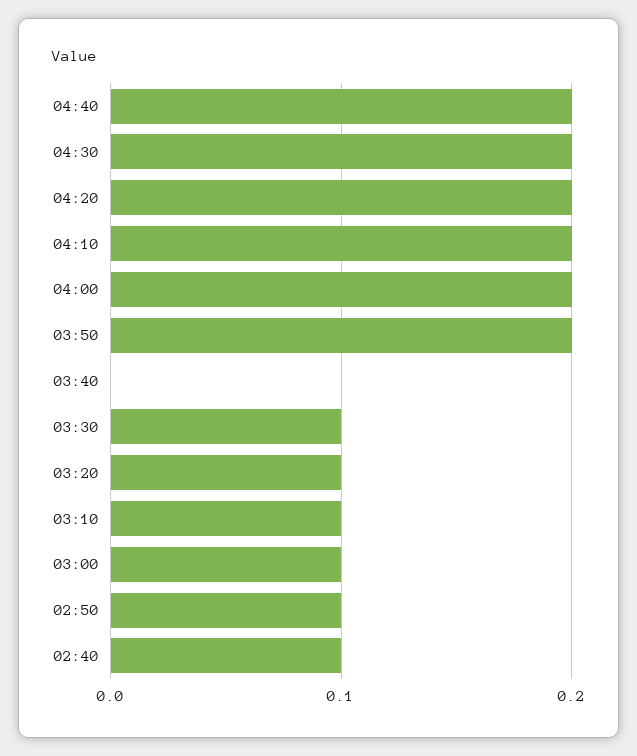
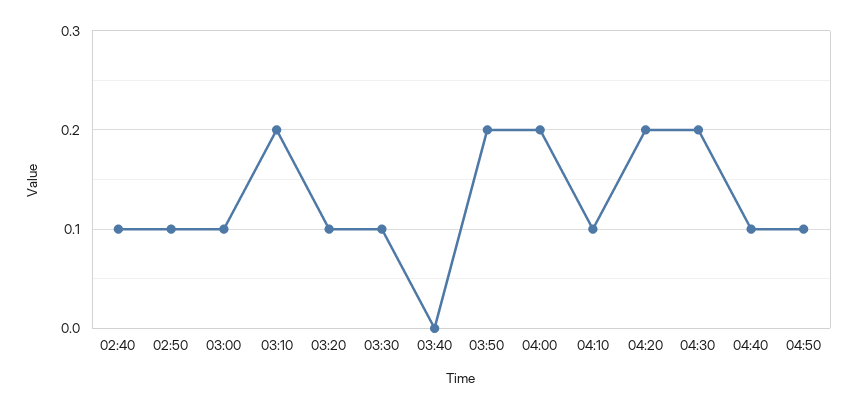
04:40: 0.2 -> 0.1
04:10: 0.2 -> 0.1
03:10: 0.1 -> 0.2
04:50: none -> 0.1

